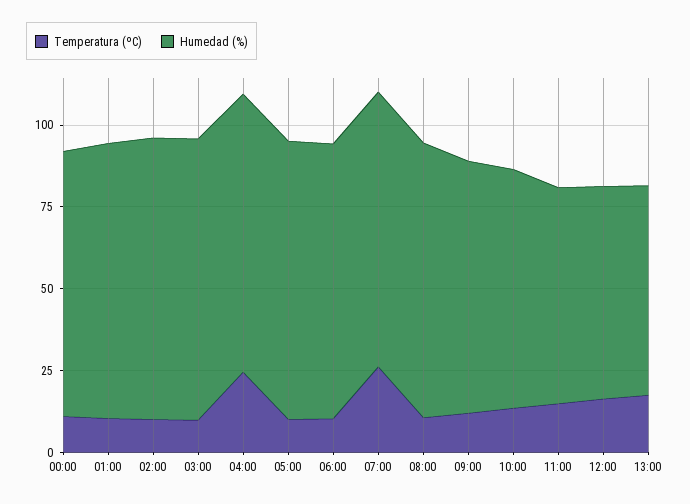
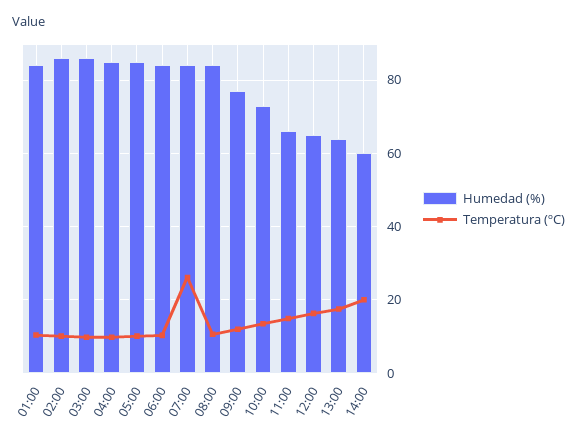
Temperatura (ºC), 00:00: 10 -> none
Humedad (%), 00:00: 80 -> none
Temperatura (ºC), 04:00: 25 -> 10
Humedad (%), 14:00: none -> 60
Temperatura (ºC), 14:00: none -> 20

